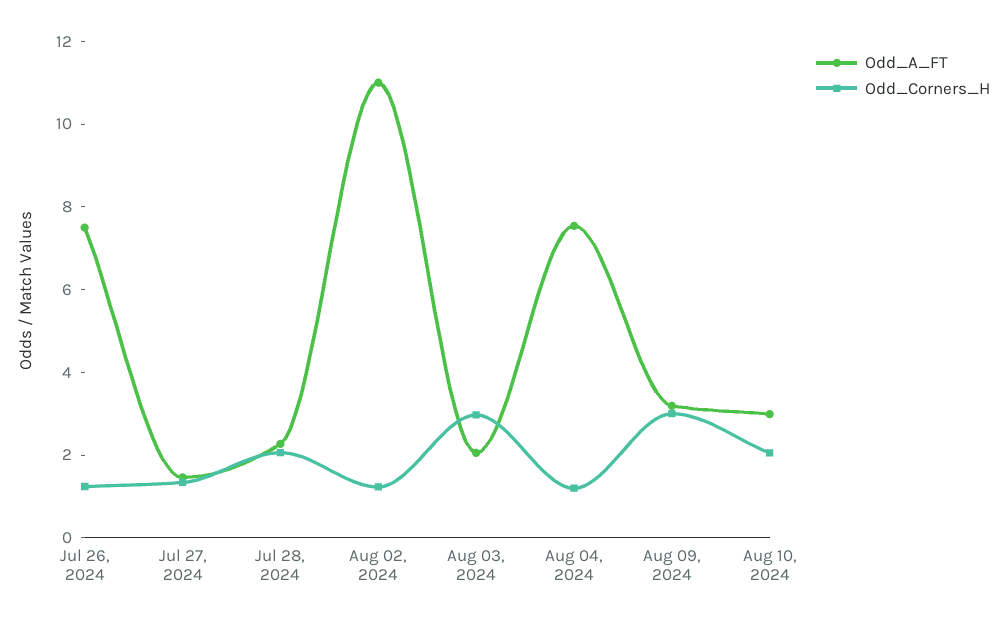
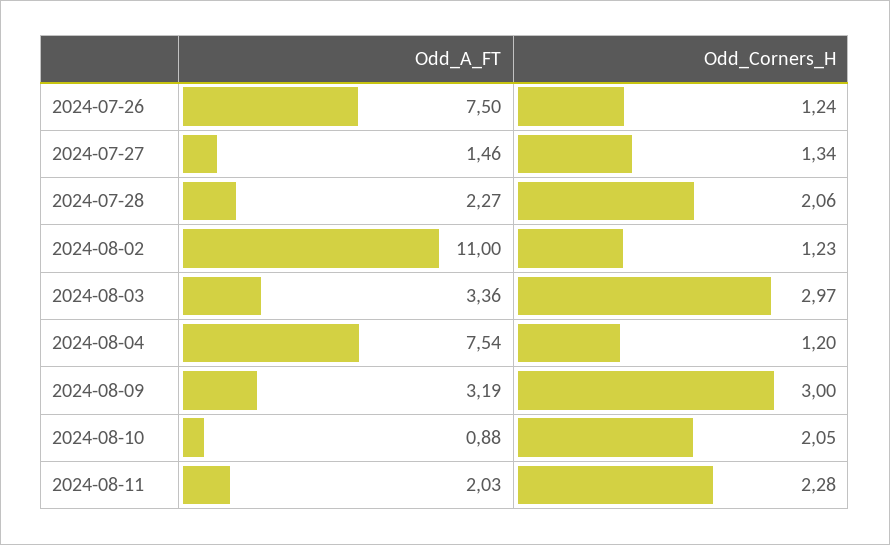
Odd_A_FT, Aug 03, 2024: 2 -> 3.36
Odd_A_FT, Aug 10, 2024: 3 -> 0.88
Odd_A_FT, 2024-08-11: none -> 2.03
Odd_Corners_H, 2024-08-11: none -> 2.28

